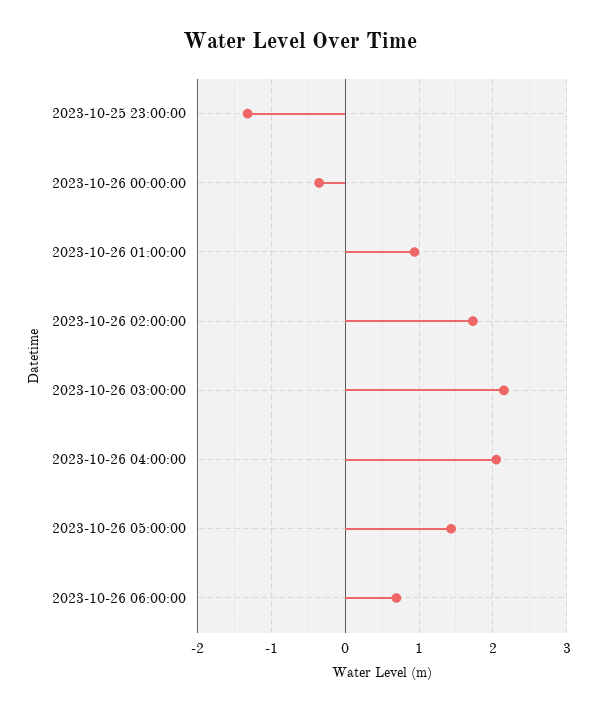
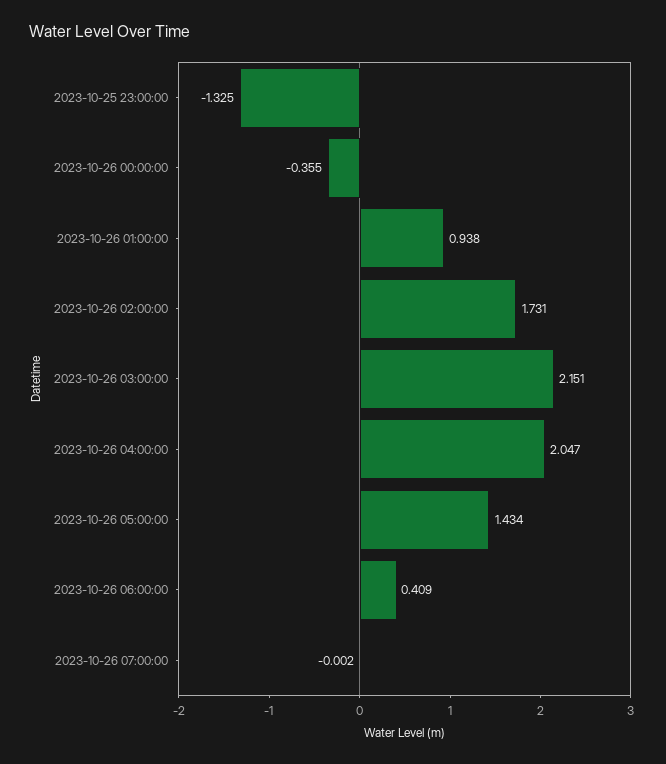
2023-10-26 06:00:00: 0.7 -> 0.409
2023-10-26 07:00:00: none -> -0.002

